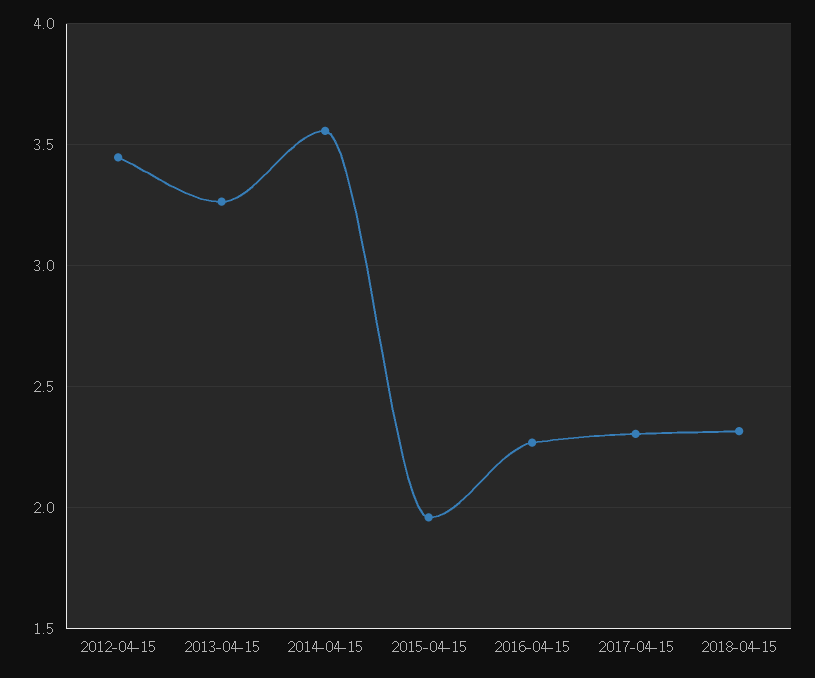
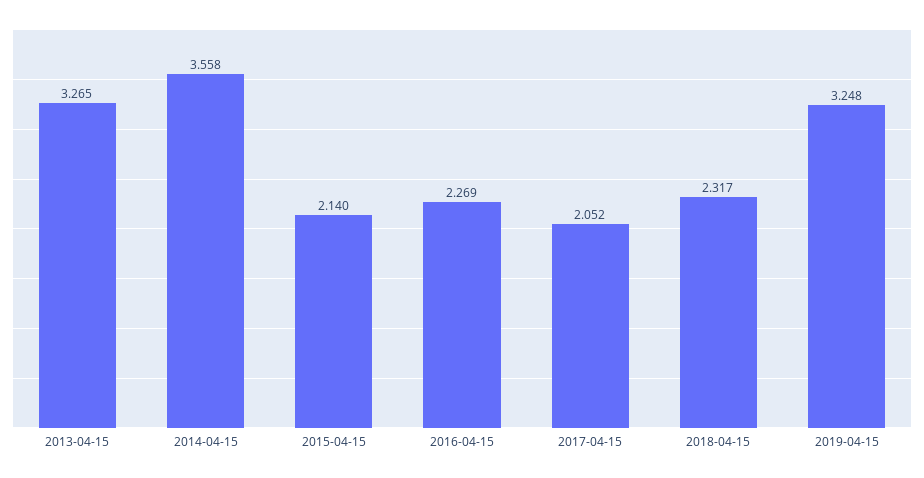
2012-04-15: 3.45 -> none
2015-04-15: 1.95 -> 2.14
2017-04-15: 2.3 -> 2.052
2019-04-15: none -> 3.248

